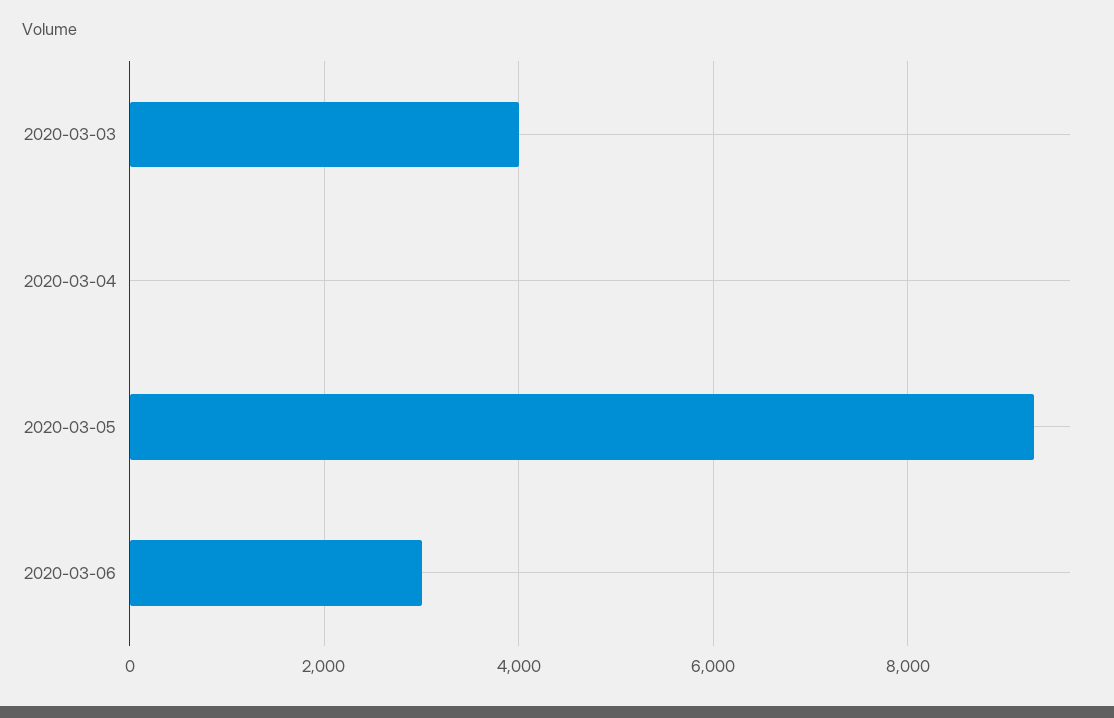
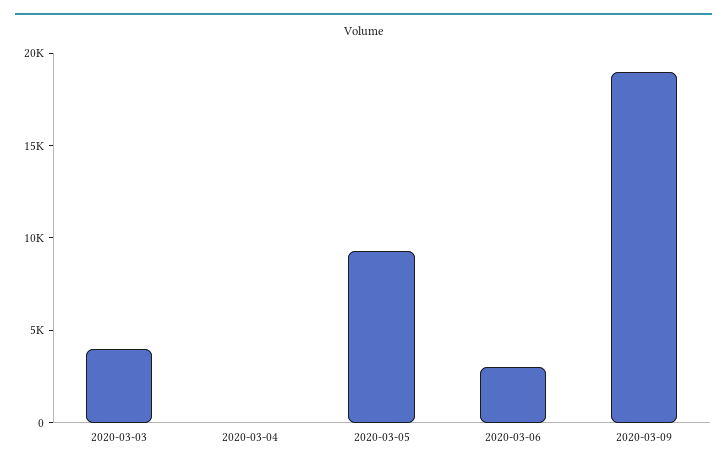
2020-03-09: none -> 19000

